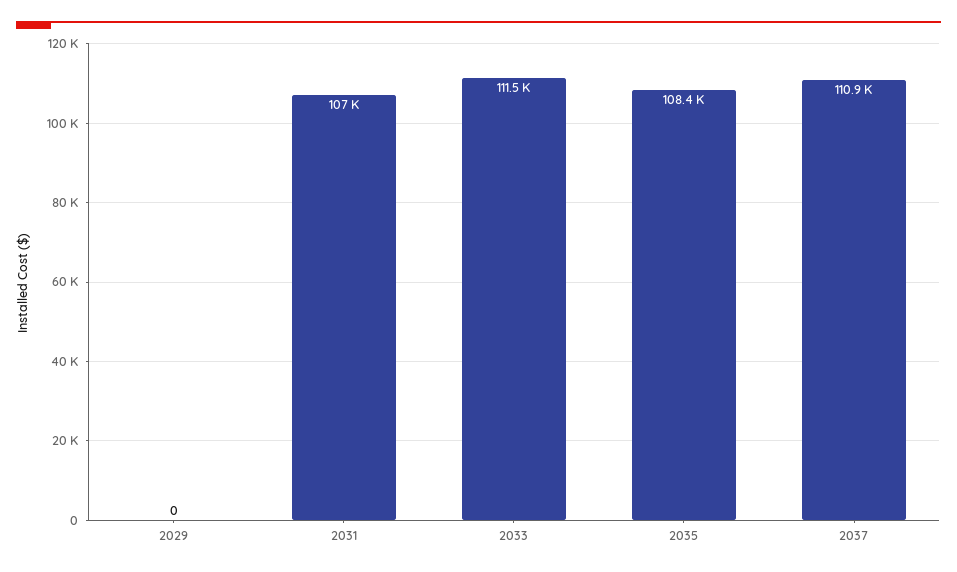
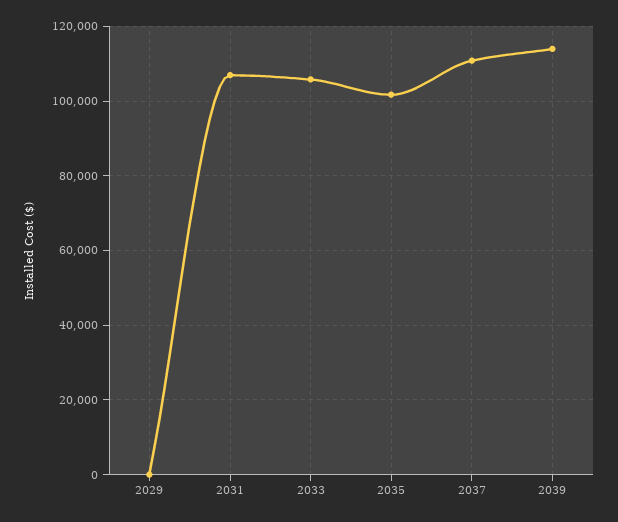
2033: 111500 -> 106000
2035: 108400 -> 102000
2039: none -> 114000

